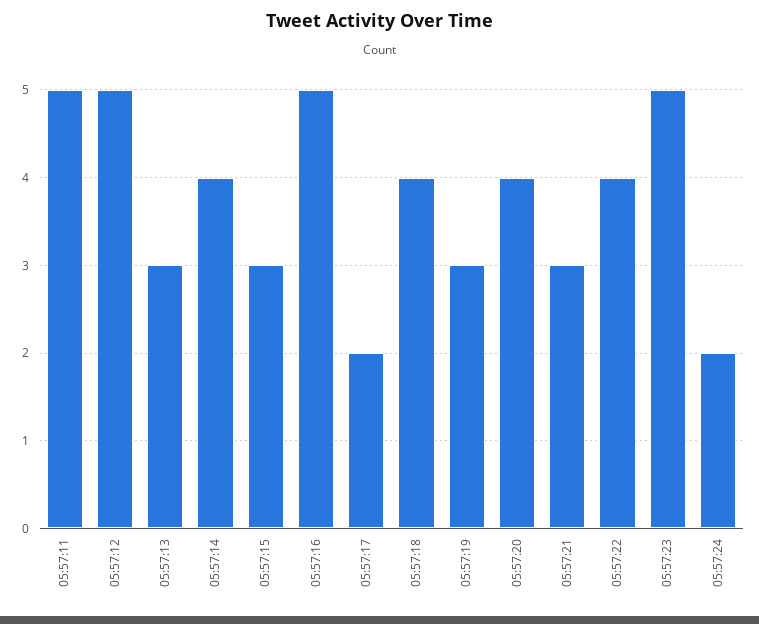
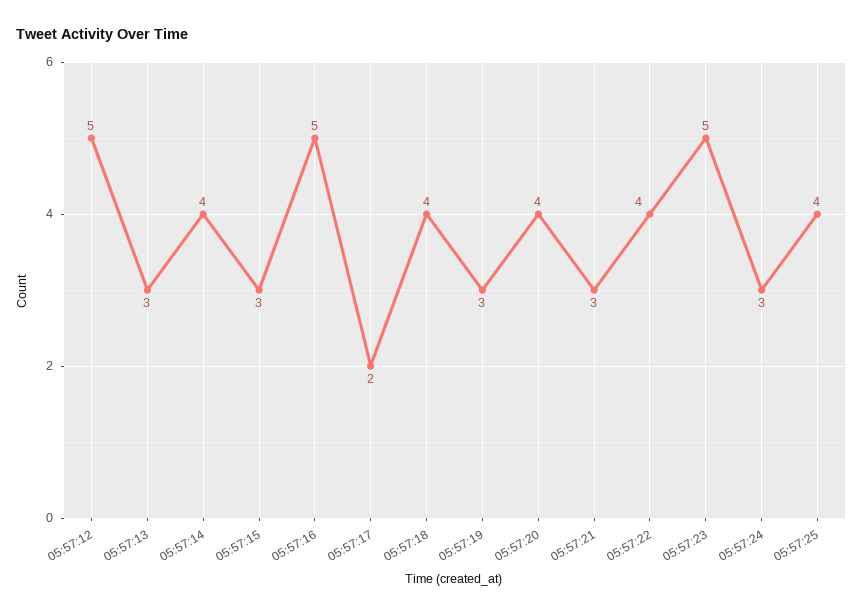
05:57:11: 5 -> none
05:57:24: 2 -> 3
05:57:25: none -> 4

